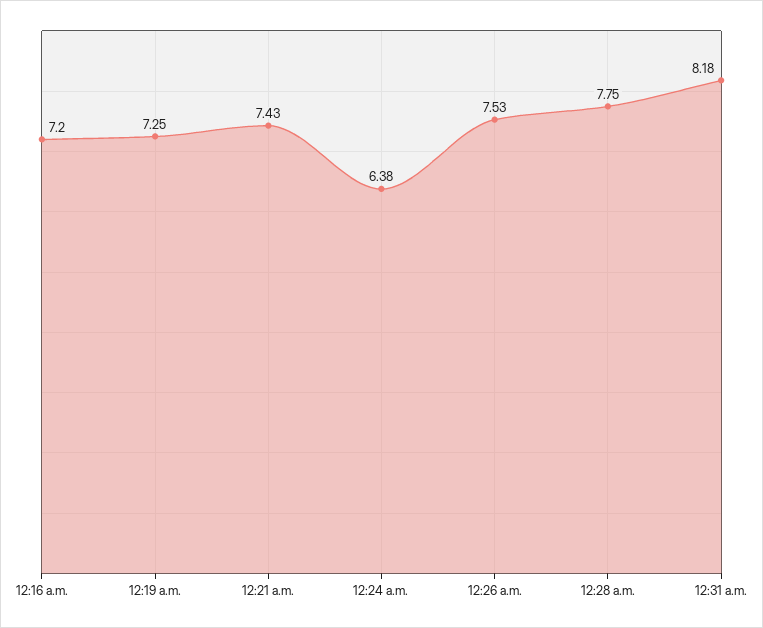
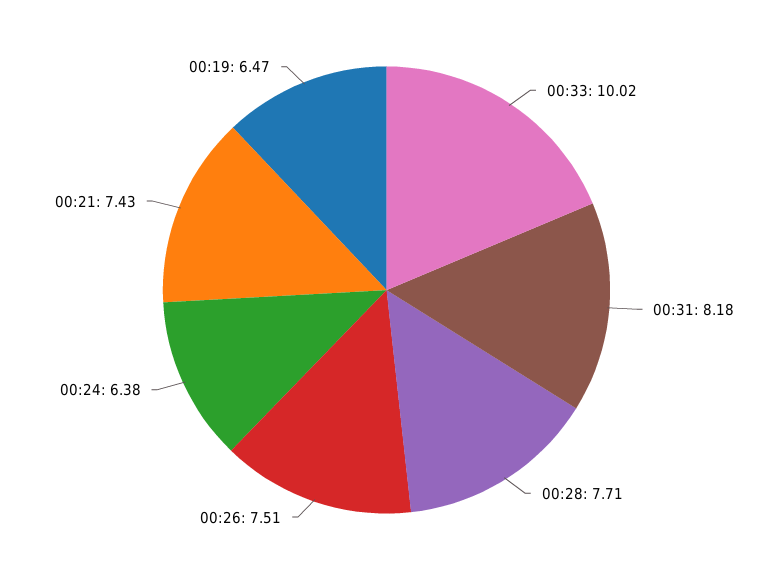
12:16 a.m.: 7.2 -> none
12:19 a.m.: 7.25 -> 6.47
12:26 a.m.: 7.53 -> 7.51
12:28 a.m.: 7.75 -> 7.71
00:33: none -> 10.02

